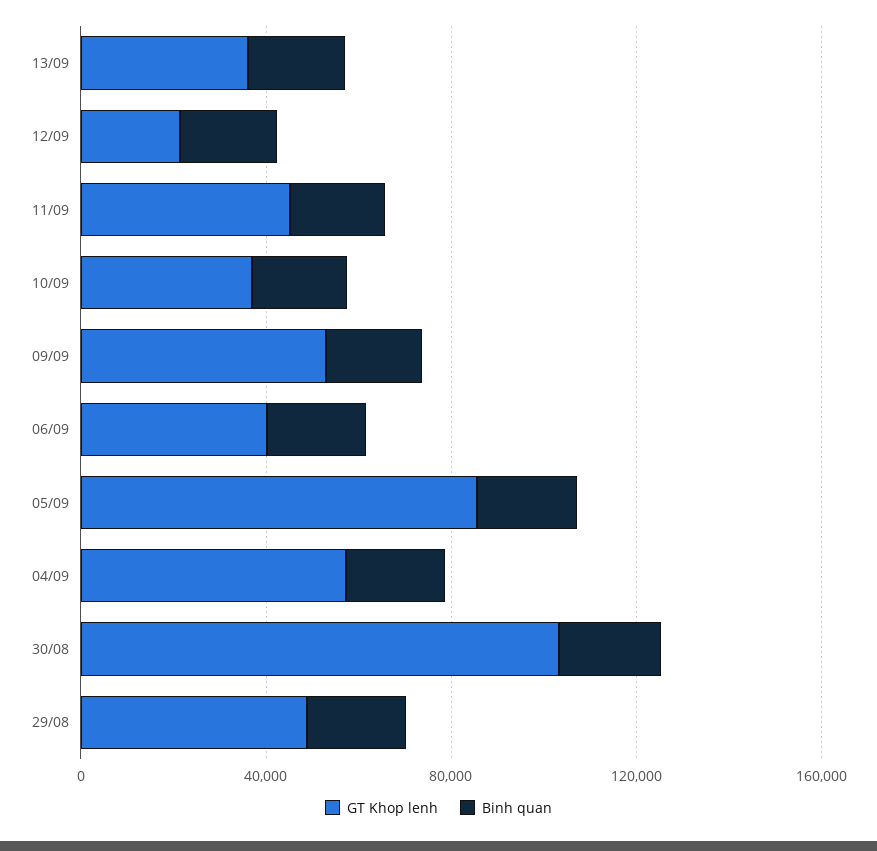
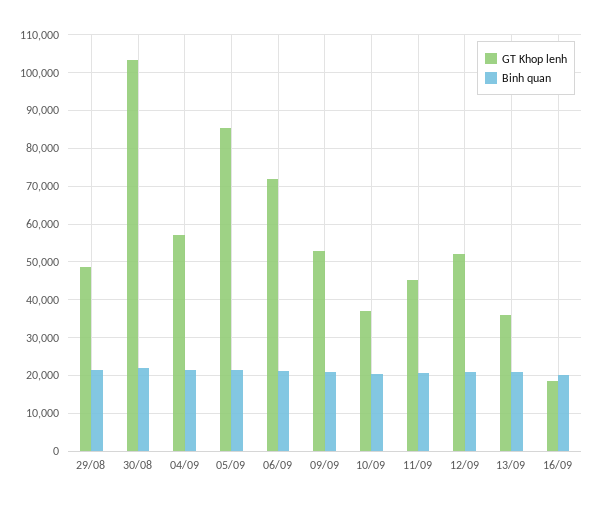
GT Khop lenh, 12/09: 20000 -> 52000
GT Khop lenh, 06/09: 40000 -> 72000
GT Khop lenh, 16/09: none -> 18000
Binh quan, 16/09: none -> 20000

